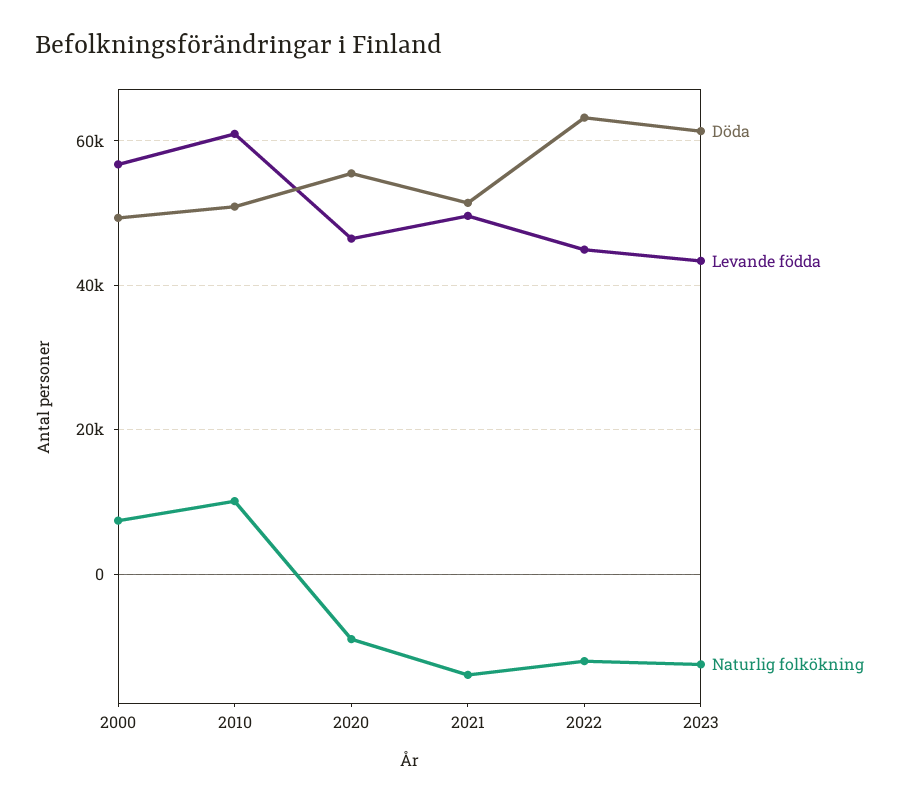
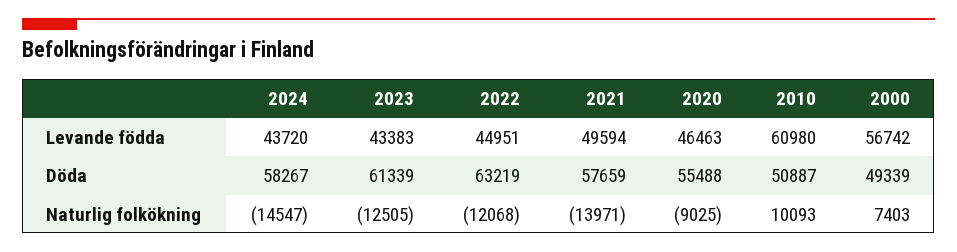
Döda, 2021: 52000 -> 57659
Levande födda, 2024: none -> 43720
Döda, 2024: none -> 58267
Naturlig folkökning, 2024: none -> -14547

